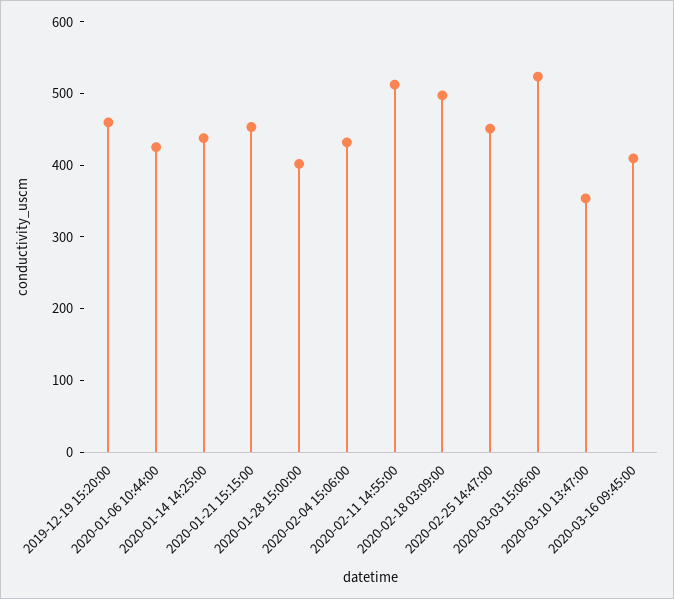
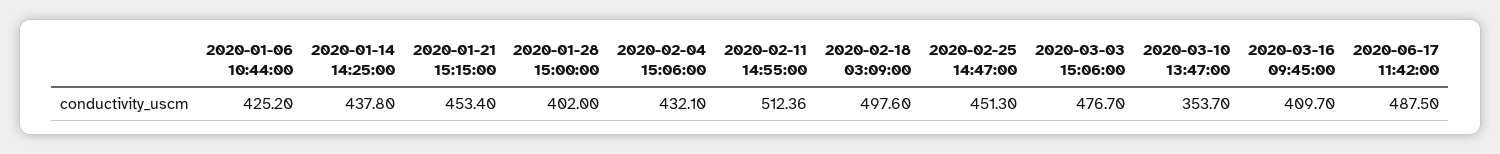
2019-12-19 15:20:00: 460 -> none
2020-03-03 15:06:00: 520 -> 476.7
2020-06-17 11:42:00: none -> 487.5

